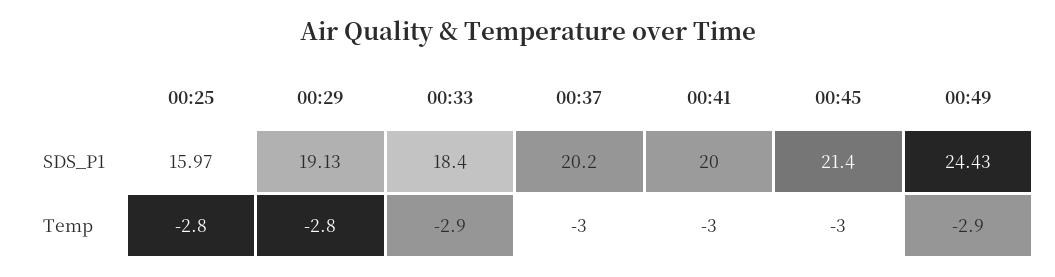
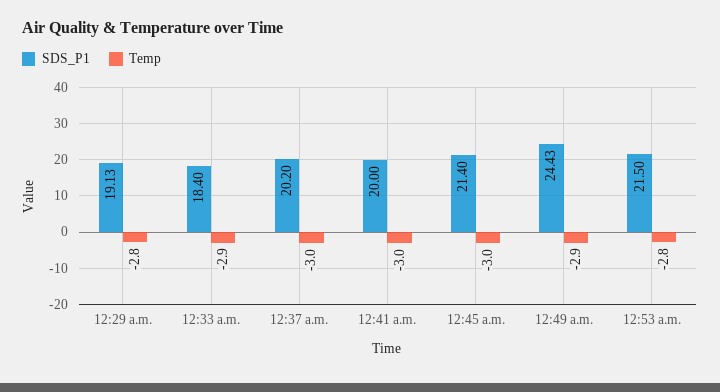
SDS_P1, 00:25: 15.97 -> none
Temp, 00:25: -2.8 -> none
SDS_P1, 12:53 a.m.: none -> 21.5
Temp, 12:53 a.m.: none -> -2.8

